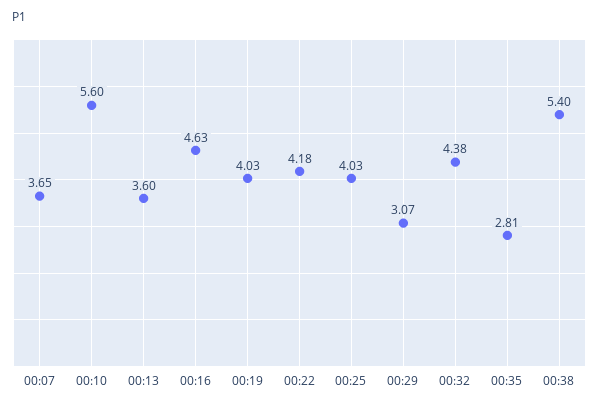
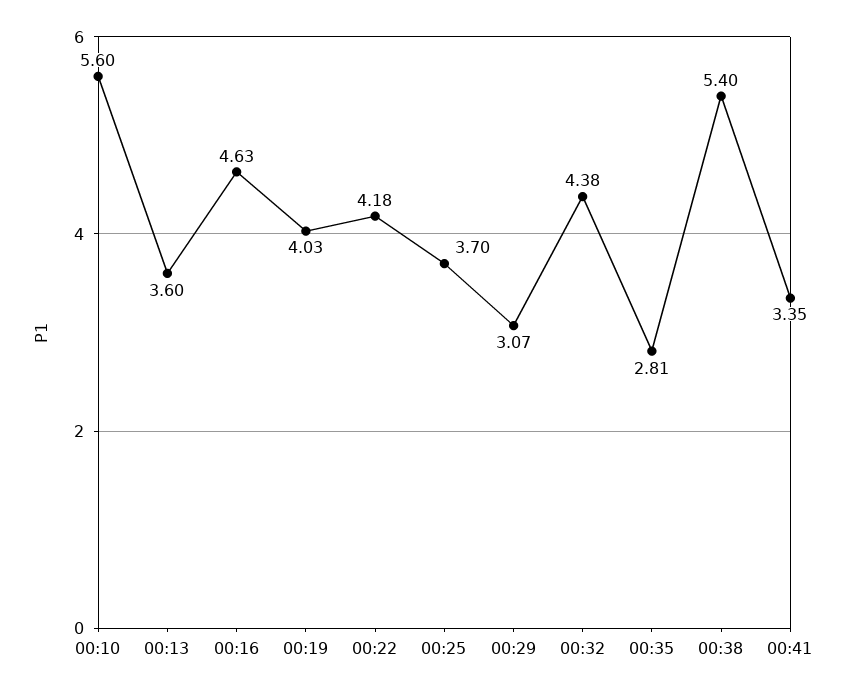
00:07: 3.65 -> none
00:25: 4.03 -> 3.7
00:41: none -> 3.35

